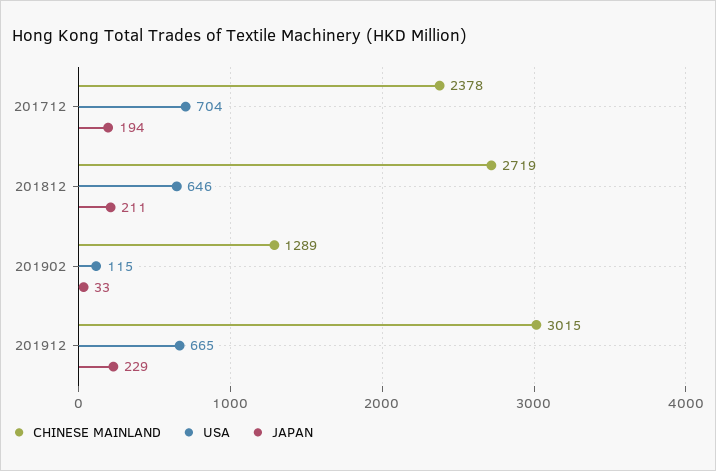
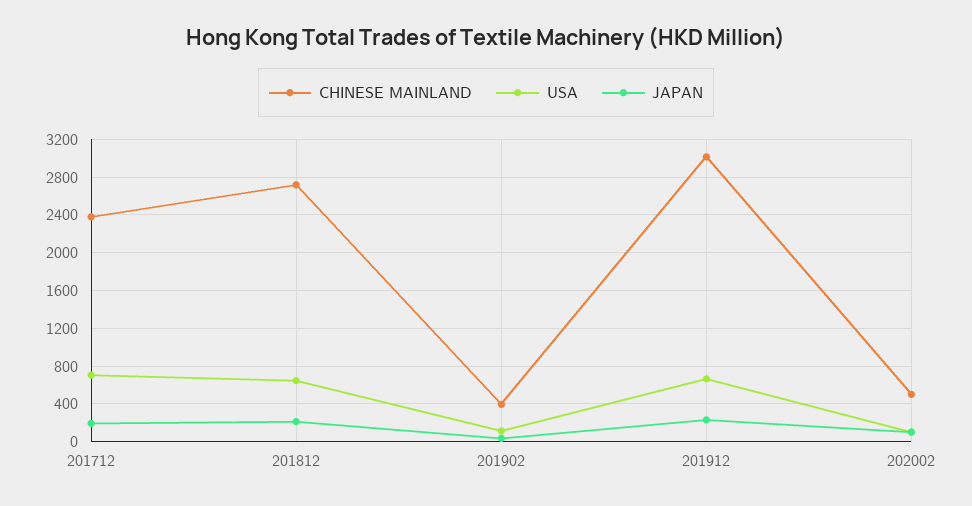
CHINESE MAINLAND, 201902: 1289 -> 400
CHINESE MAINLAND, 202002: none -> 500
USA, 202002: none -> 100
JAPAN, 202002: none -> 100

